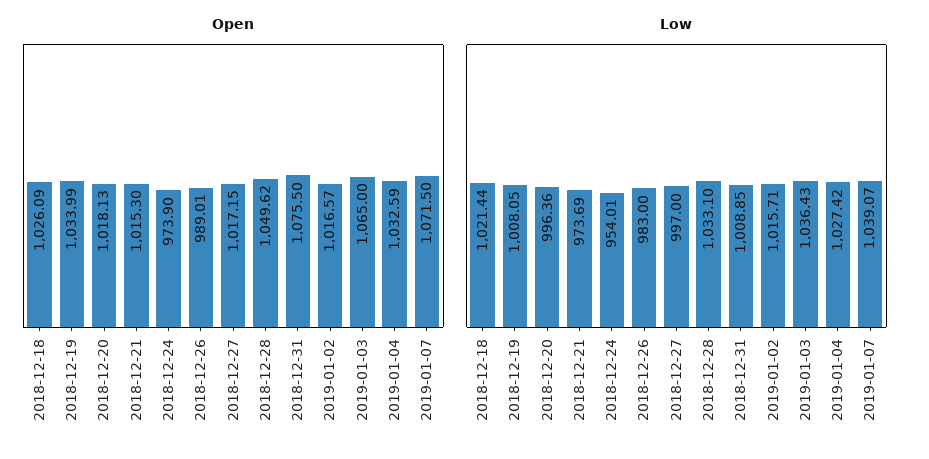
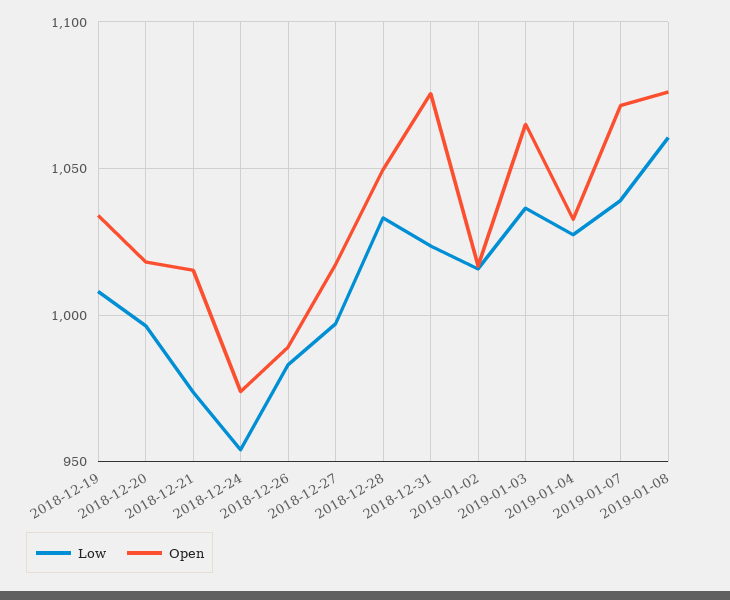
Open, 2018-12-18: 1026.09 -> none
Low, 2018-12-18: 1021.44 -> none
Low, 2018-12-31: 1008.85 -> 1025
Low, 2019-01-08: none -> 1060
Open, 2019-01-08: none -> 1075

